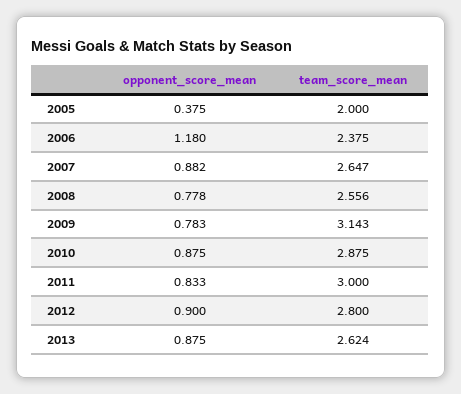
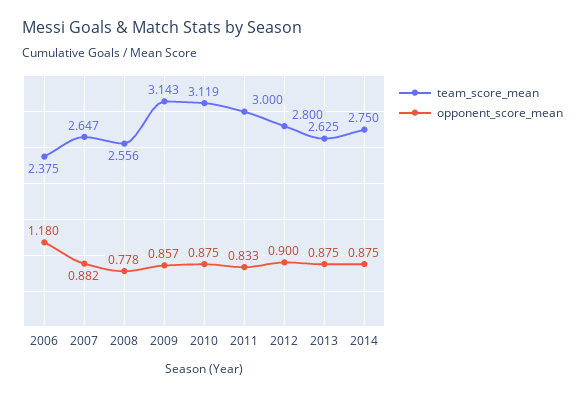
opponent_score_mean, 2005: 0.375 -> none
team_score_mean, 2005: 2 -> none
opponent_score_mean, 2009: 0.783 -> 0.857
team_score_mean, 2010: 2.875 -> 3.119
team_score_mean, 2013: 2.624 -> 2.625
team_score_mean, 2014: none -> 2.75
opponent_score_mean, 2014: none -> 0.875

